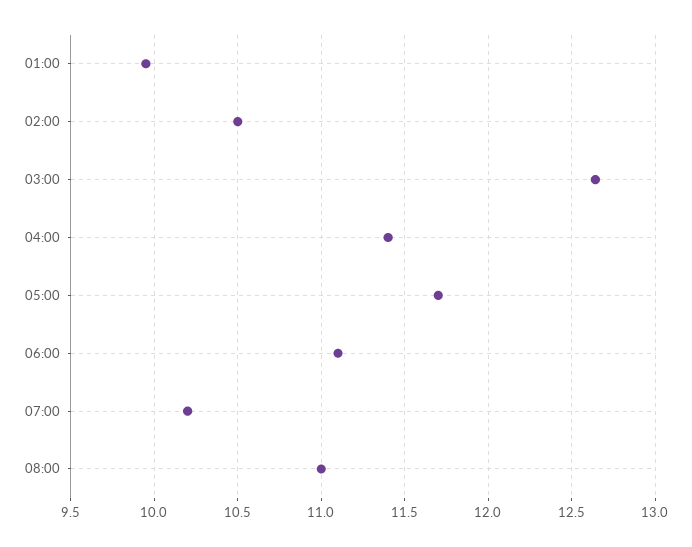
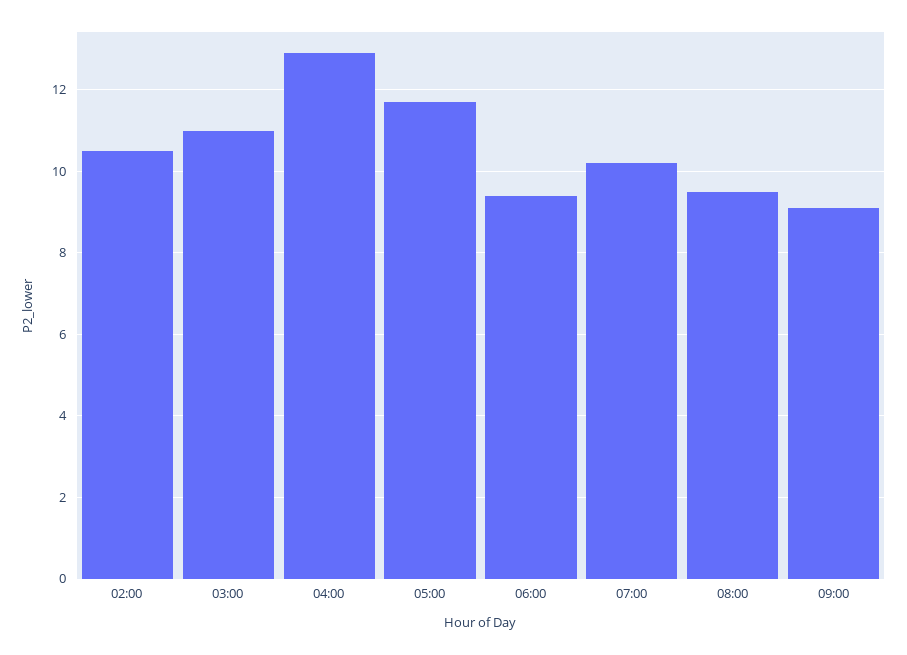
01:00: 9.95 -> none
03:00: 12.65 -> 11
04:00: 11.4 -> 13
06:00: 11.1 -> 9.5
08:00: 11 -> 9.5
09:00: none -> 9

